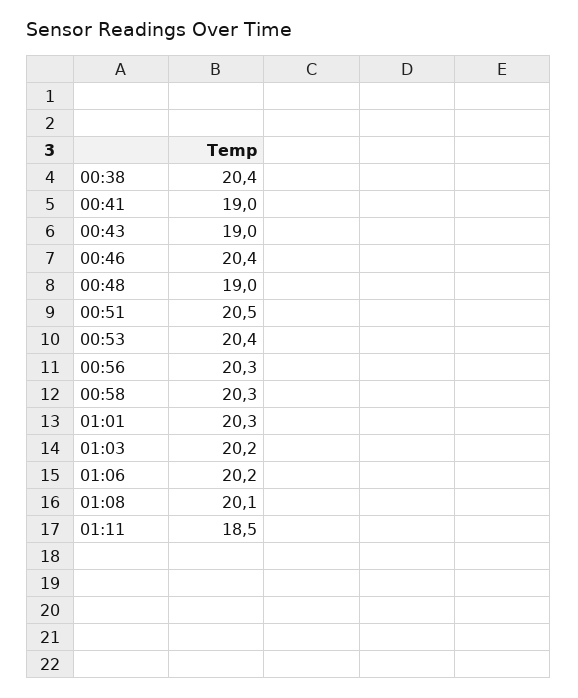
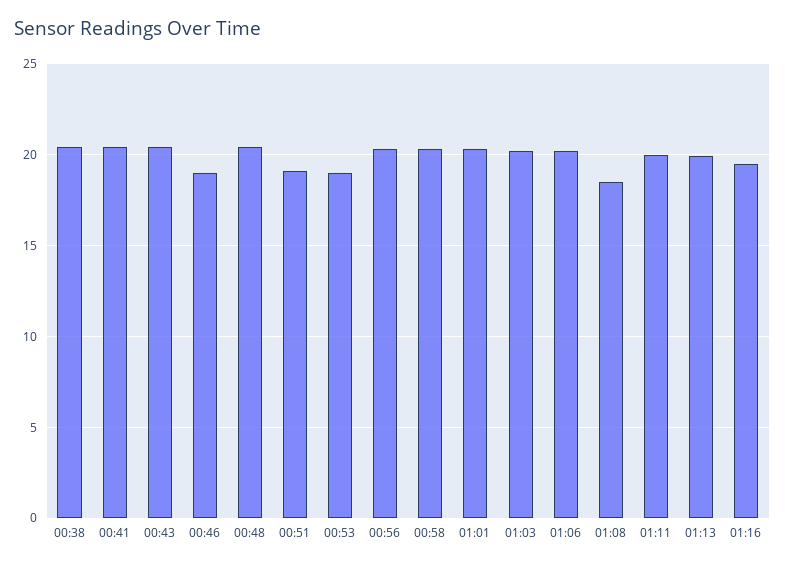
00:41: 19 -> 20.5
00:43: 19 -> 20.5
00:46: 20.4 -> 19
00:48: 19 -> 20.5
00:51: 20.5 -> 19
00:53: 20.4 -> 19
01:08: 20.1 -> 18.5
01:11: 18.5 -> 20
01:13: none -> 20
01:16: none -> 19.5

